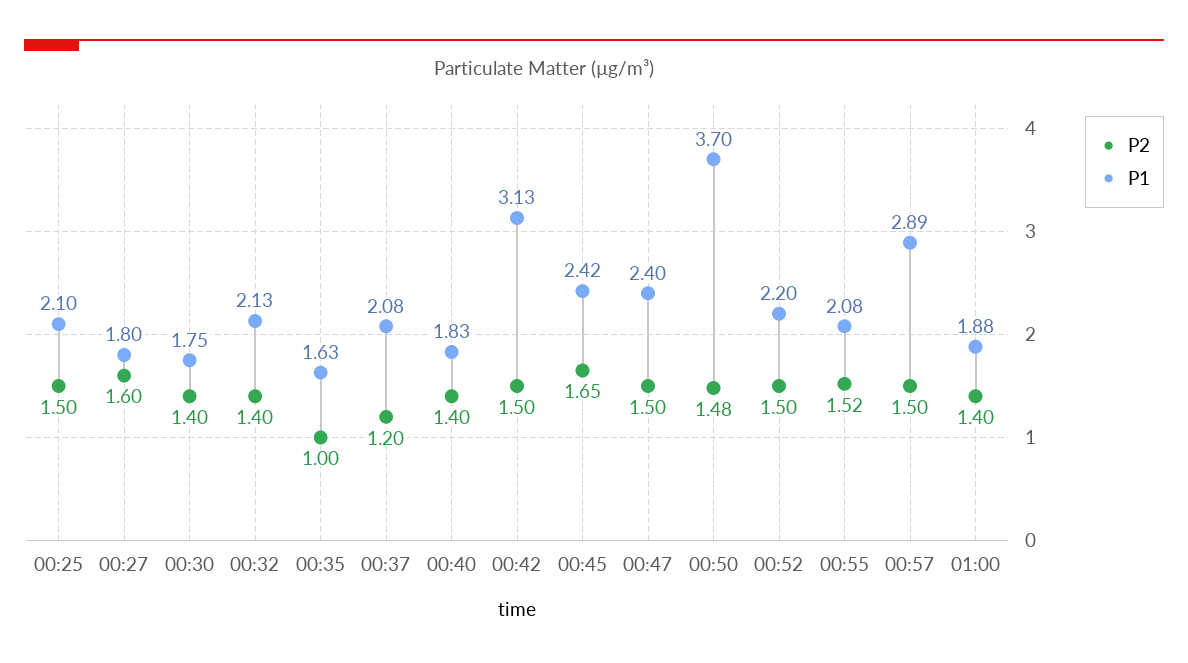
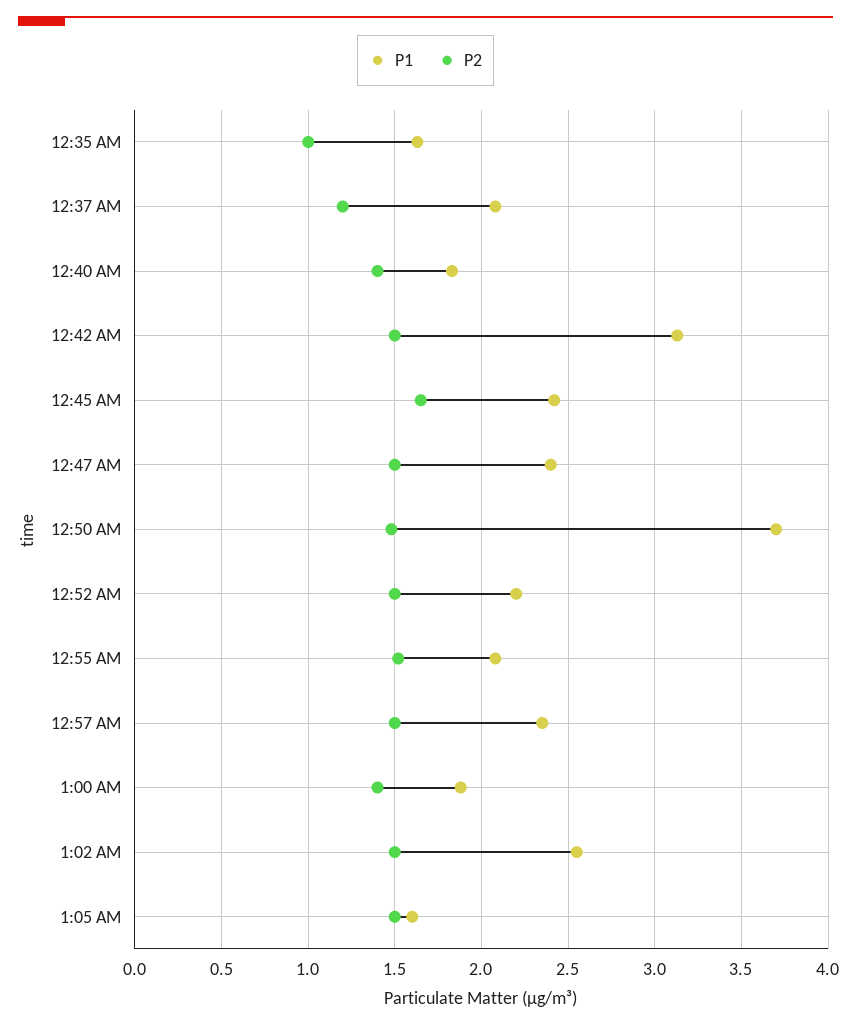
P2, 00:25: 1.5 -> none
P1, 00:25: 2.1 -> none
P2, 00:27: 1.6 -> none
P1, 00:27: 1.8 -> none
P2, 00:30: 1.4 -> none
P1, 00:30: 1.75 -> none
P2, 00:32: 1.4 -> none
P1, 00:32: 2.13 -> none
P1, 00:57: 2.89 -> 2.35
P1, 1:02 AM: none -> 2.55
P2, 1:02 AM: none -> 1.5
P1, 1:05 AM: none -> 1.6
P2, 1:05 AM: none -> 1.5

